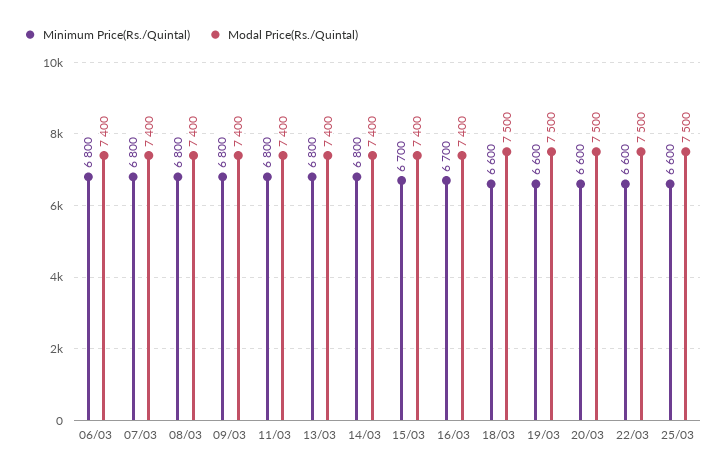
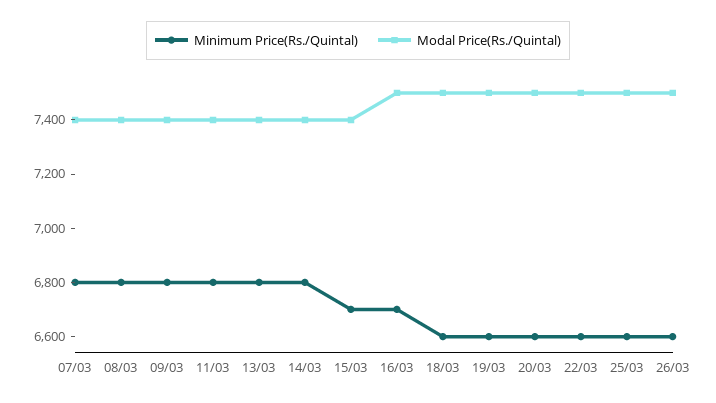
Minimum Price(Rs./Quintal), 06/03: 6800 -> none
Modal Price(Rs./Quintal), 06/03: 7400 -> none
Modal Price(Rs./Quintal), 16/03: 7400 -> 7500
Minimum Price(Rs./Quintal), 26/03: none -> 6600
Modal Price(Rs./Quintal), 26/03: none -> 7500

